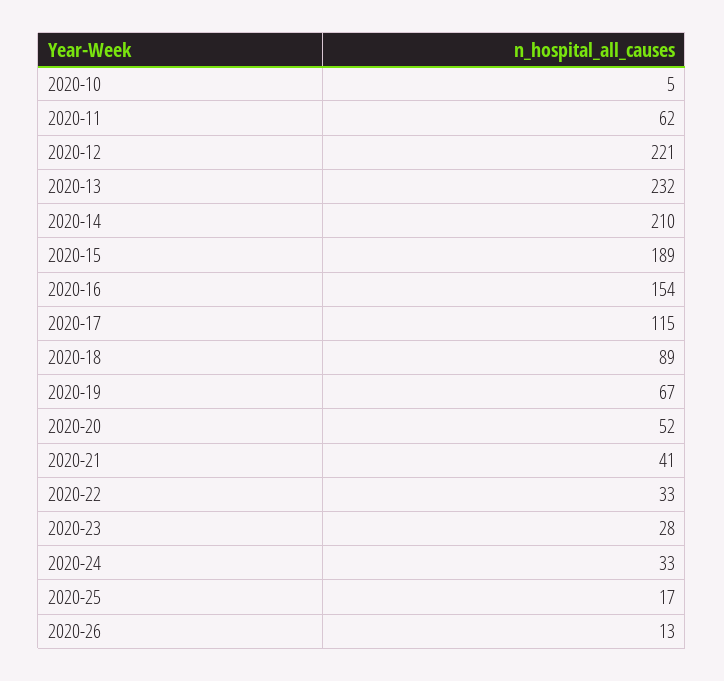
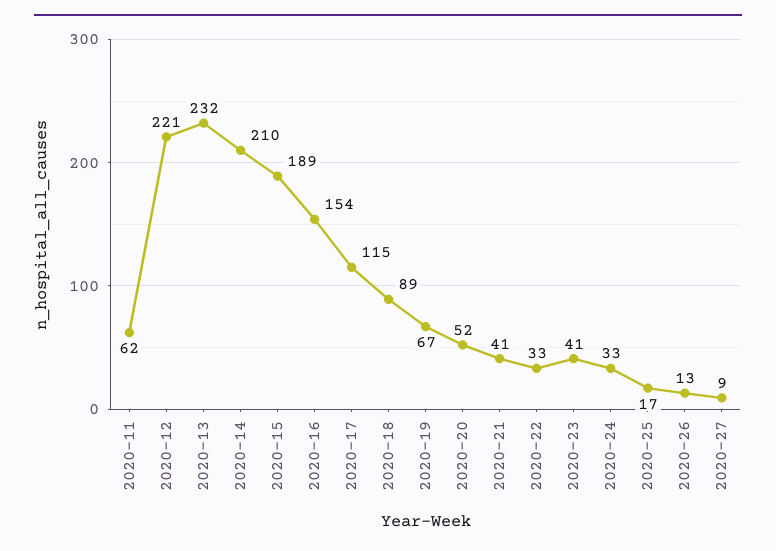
2020-10: 5 -> none
2020-23: 28 -> 41
2020-27: none -> 9

